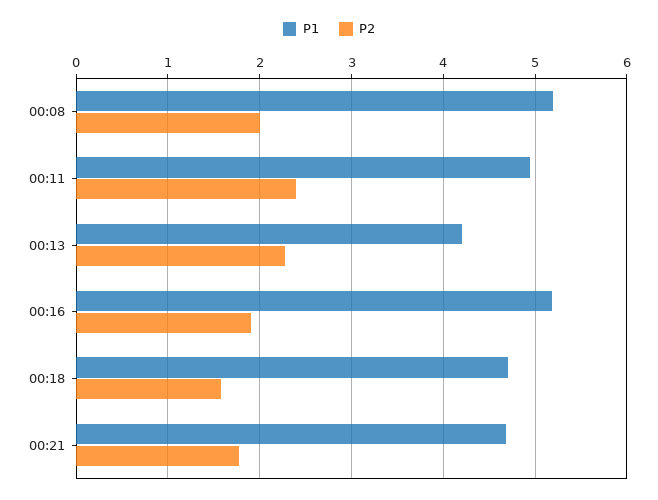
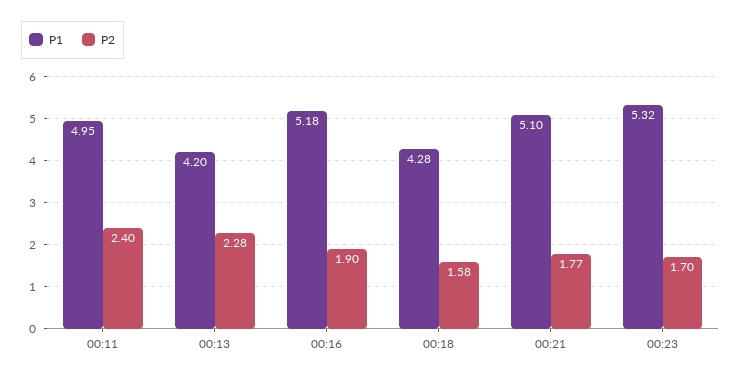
P1, 00:08: 5.2 -> none
P2, 00:08: 2 -> none
P1, 00:18: 4.7 -> 4.28
P1, 00:21: 4.7 -> 5.1
P1, 00:23: none -> 5.32
P2, 00:23: none -> 1.7

